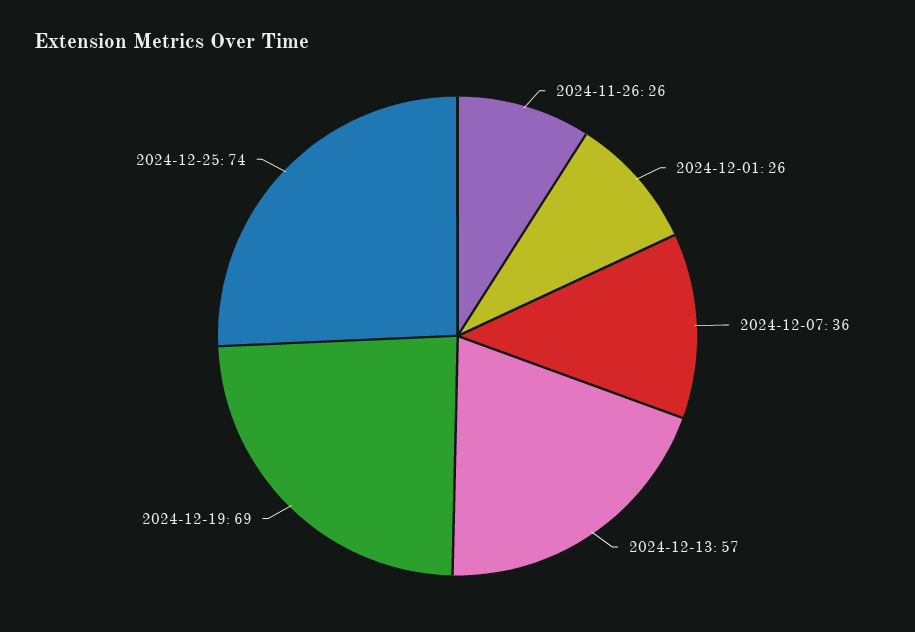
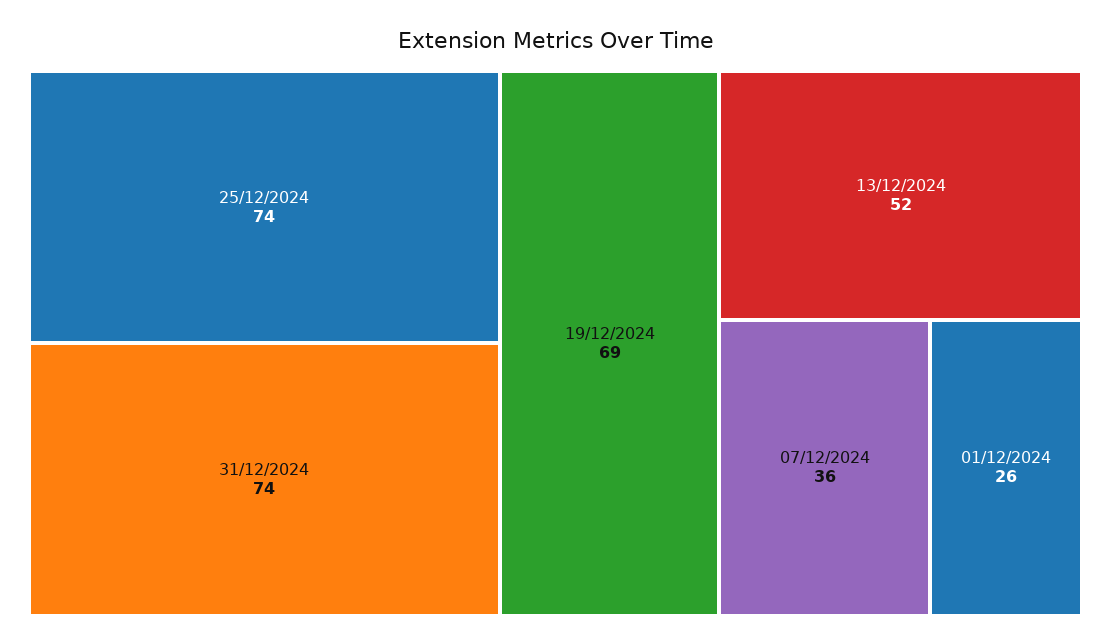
2024-11-26: 26 -> none
2024-12-13: 57 -> 52
31/12/2024: none -> 74

